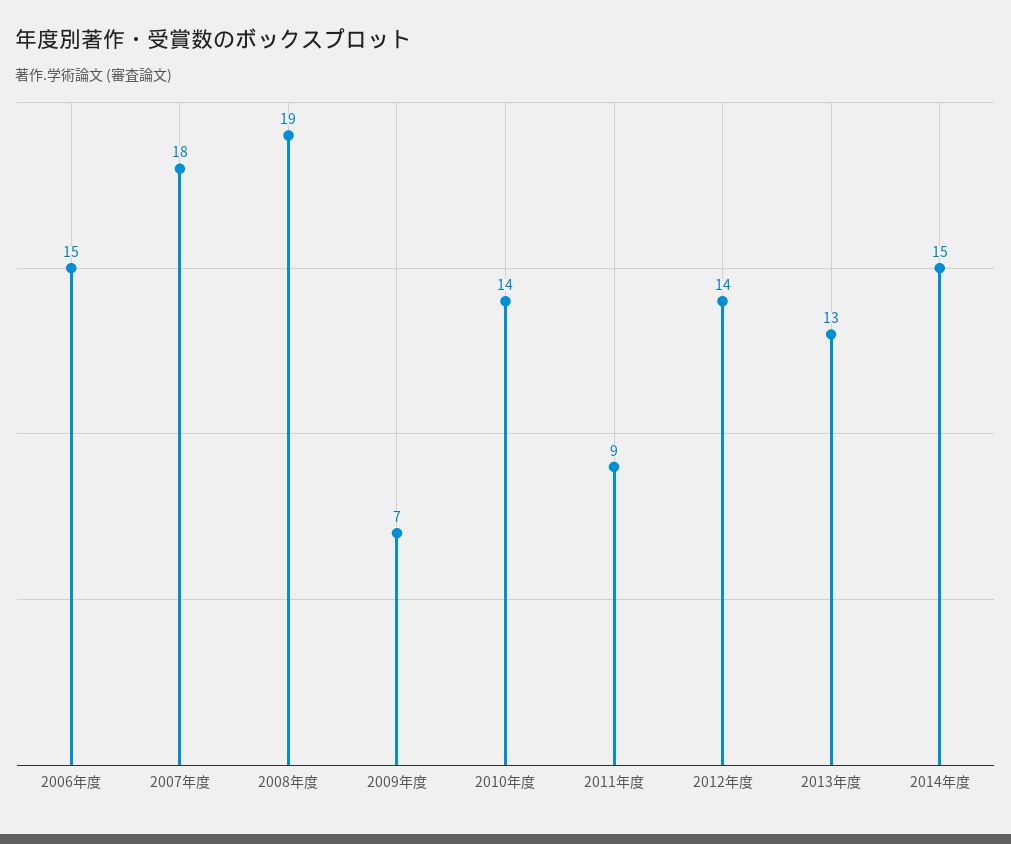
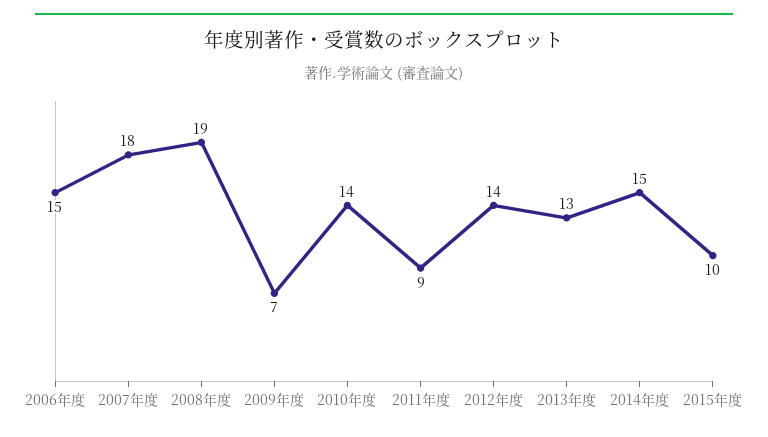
2015年度: none -> 10

